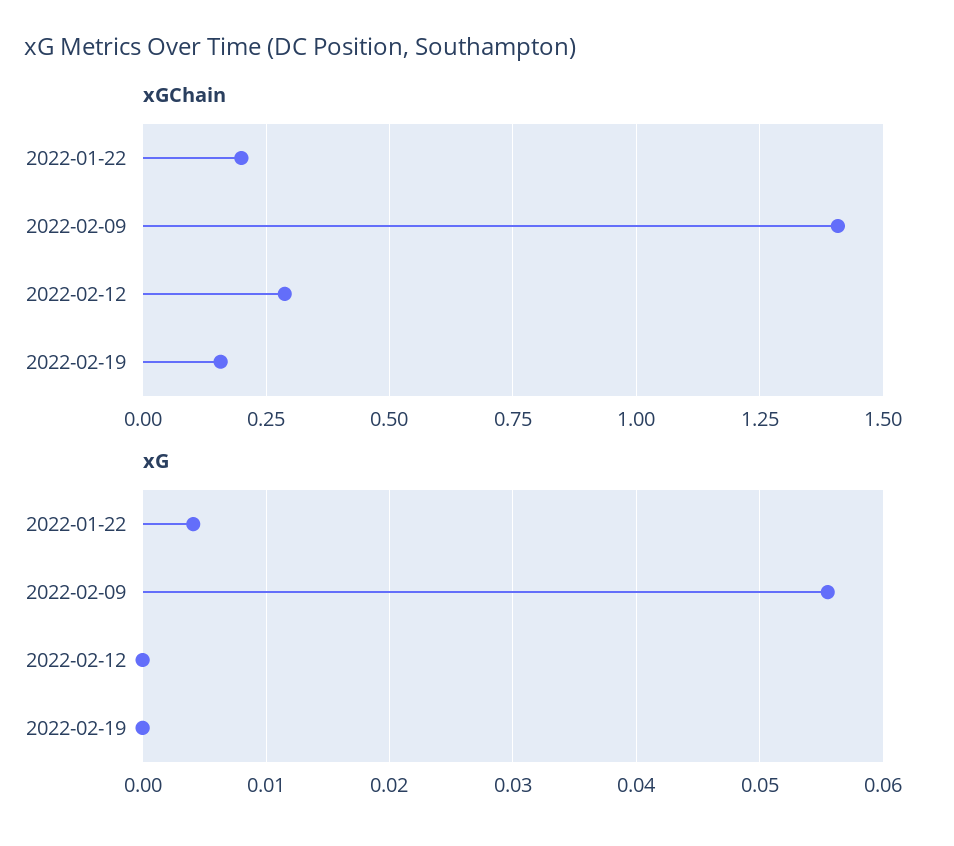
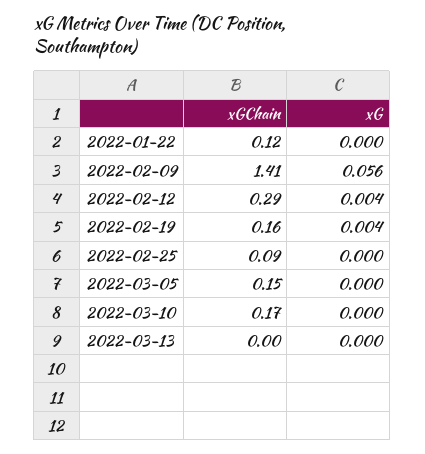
xGChain, 2022-01-22: 0.2 -> 0.12
xG, 2022-01-22: 0.004 -> 0
xG, 2022-02-12: 0 -> 0.004
xG, 2022-02-19: 0 -> 0.004
xGChain, 2022-02-25: none -> 0.09
xG, 2022-02-25: none -> 0
xGChain, 2022-03-05: none -> 0.15
xG, 2022-03-05: none -> 0
xGChain, 2022-03-10: none -> 0.17
xG, 2022-03-10: none -> 0
xGChain, 2022-03-13: none -> 0
xG, 2022-03-13: none -> 0

